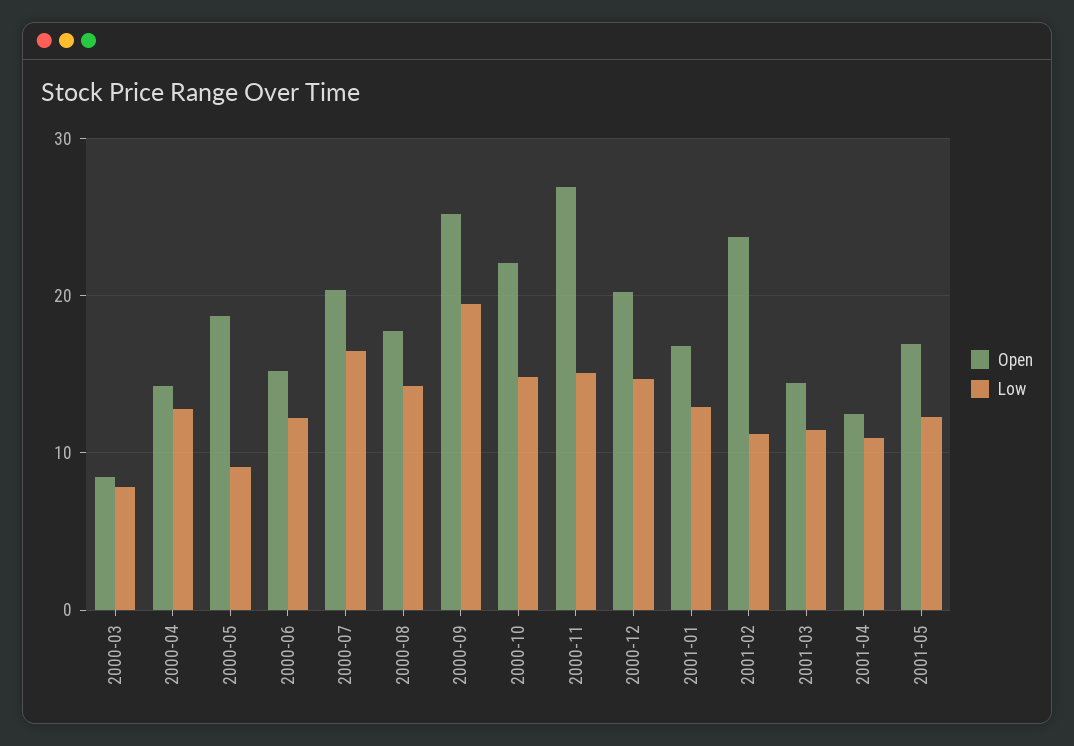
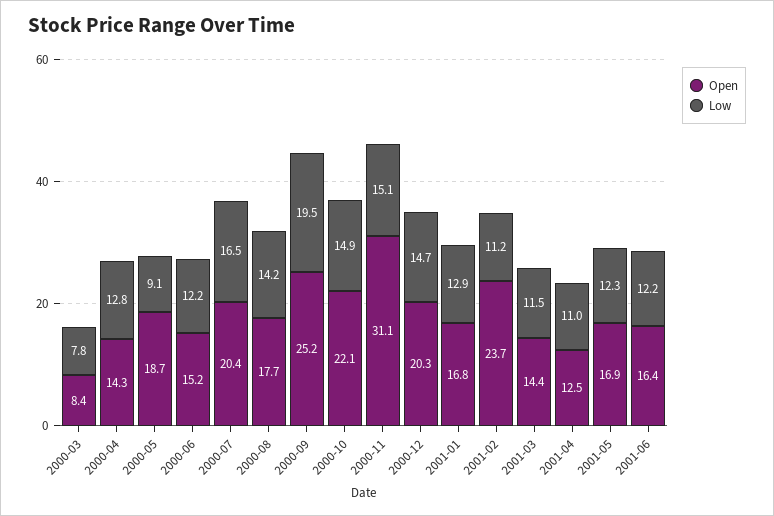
Open, 2000-11: 27 -> 31.1
Open, 2001-06: none -> 16.4
Low, 2001-06: none -> 12.2

